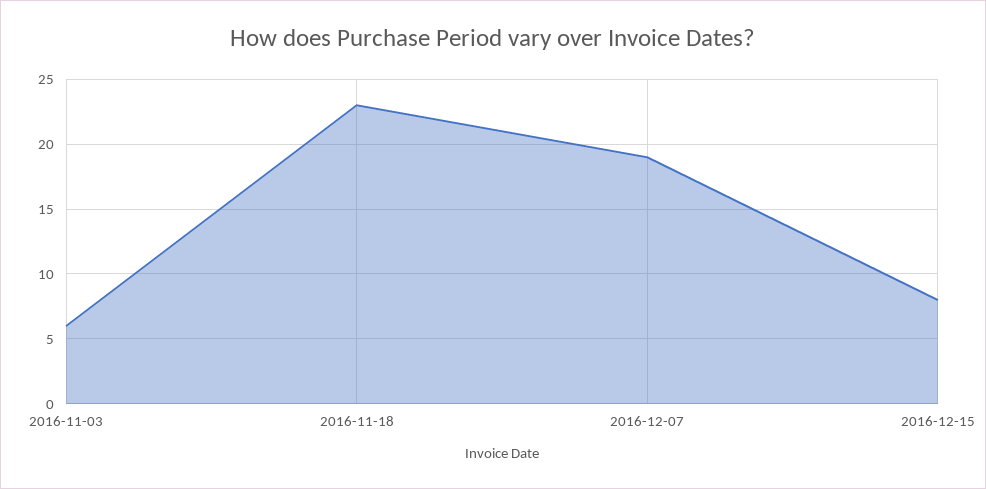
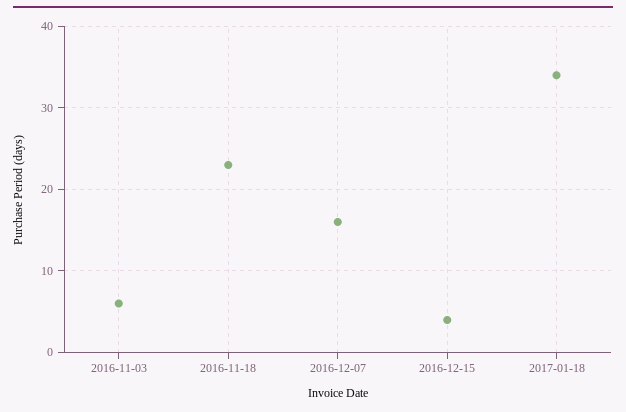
2016-12-07: 19 -> 16
2016-12-15: 8 -> 4
2017-01-18: none -> 34

